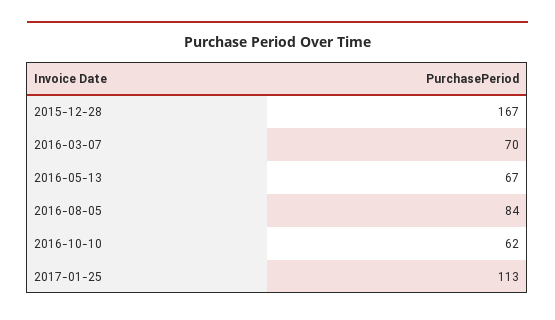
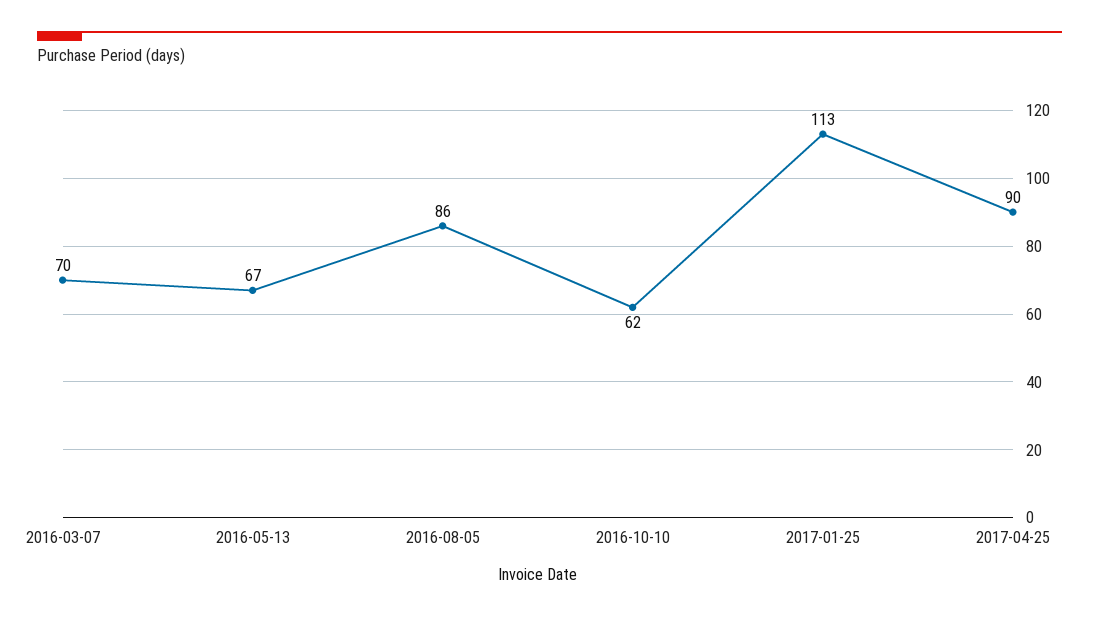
2015-12-28: 167 -> none
2016-08-05: 84 -> 86
2017-04-25: none -> 90

